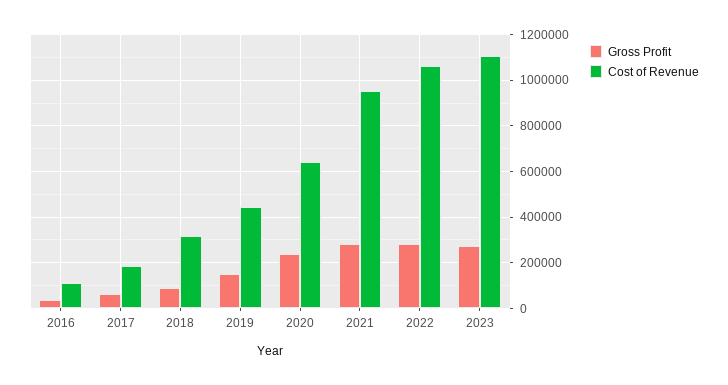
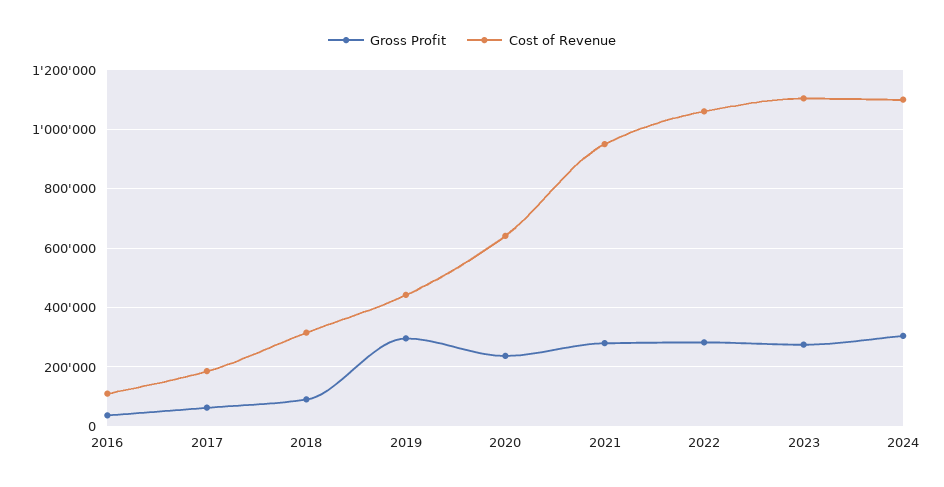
Gross Profit, 2019: 150000 -> 300000
Gross Profit, 2024: none -> 300000
Cost of Revenue, 2024: none -> 1100000

